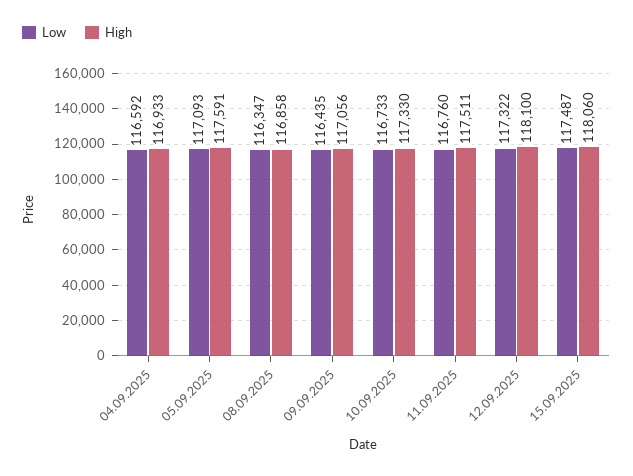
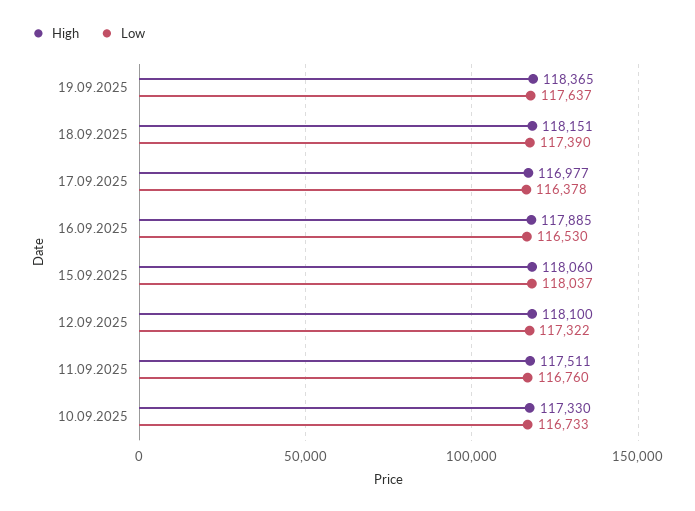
Low, 04.09.2025: 116592 -> none
High, 04.09.2025: 116933 -> none
Low, 05.09.2025: 117093 -> none
High, 05.09.2025: 117591 -> none
Low, 08.09.2025: 116347 -> none
High, 08.09.2025: 116858 -> none
Low, 09.09.2025: 116435 -> none
High, 09.09.2025: 117056 -> none
Low, 15.09.2025: 117487 -> 118037
High, 19.09.2025: none -> 118365
Low, 19.09.2025: none -> 117637
High, 18.09.2025: none -> 118151
Low, 18.09.2025: none -> 117390
High, 17.09.2025: none -> 116977
Low, 17.09.2025: none -> 116378
High, 16.09.2025: none -> 117885
Low, 16.09.2025: none -> 116530

